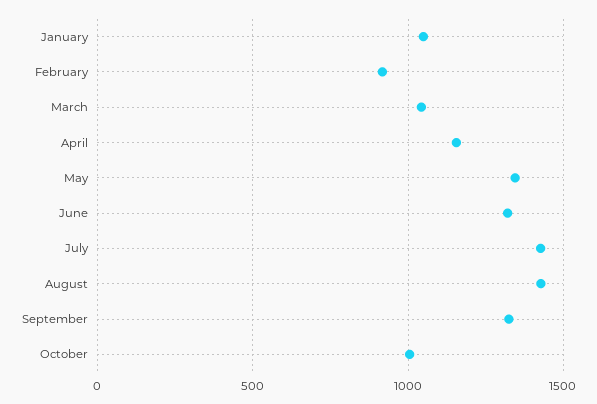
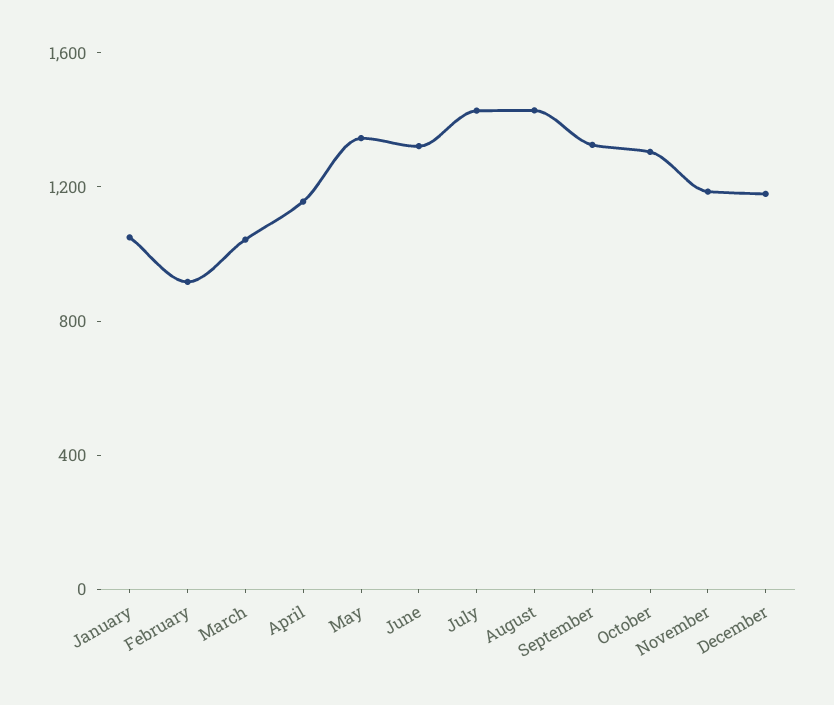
October: 1000 -> 1300
November: none -> 1200
December: none -> 1200

